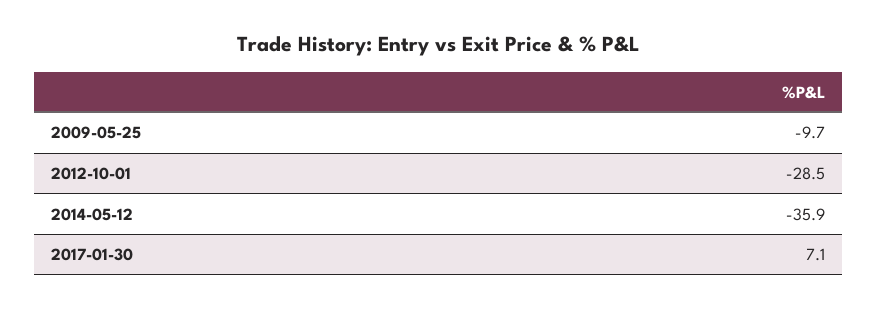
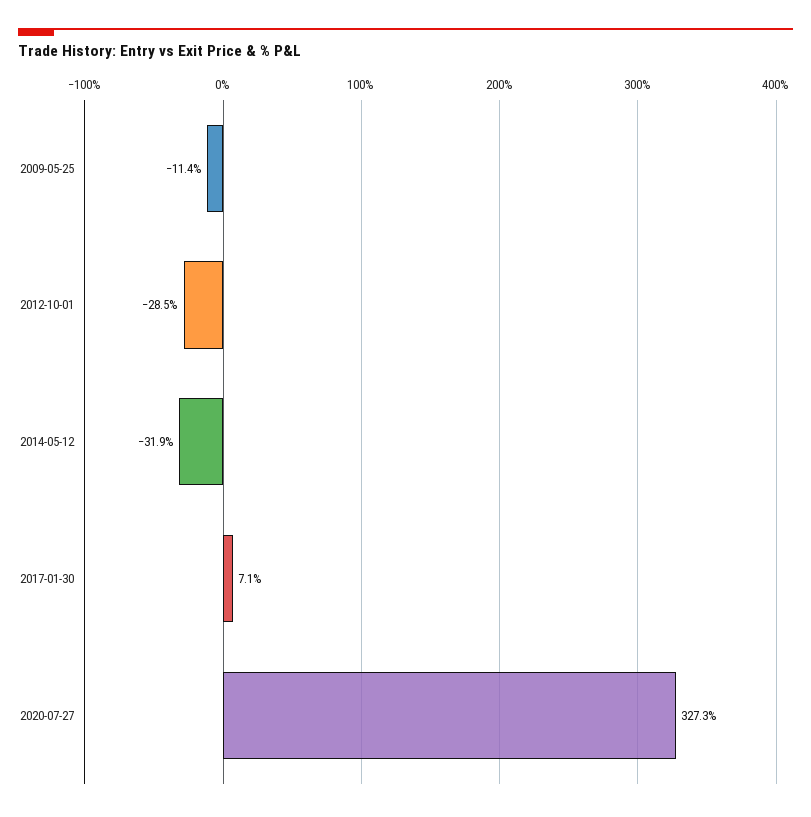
2009-05-25: -9.7 -> -11.4
2014-05-12: -35.9 -> -31.9
2020-07-27: none -> 327.3

